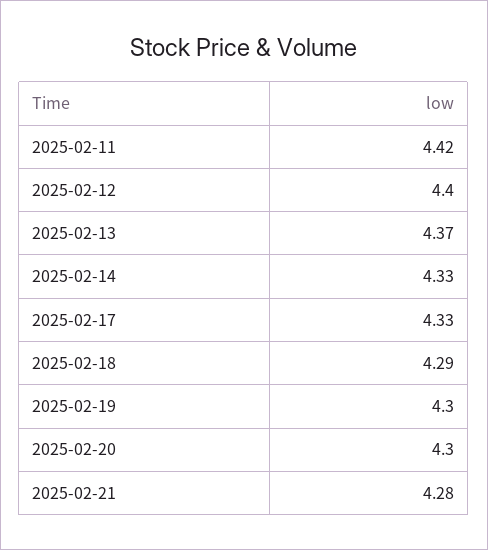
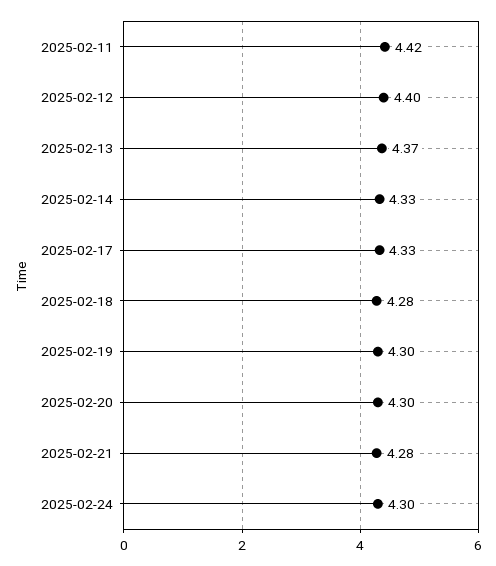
2025-02-18: 4.29 -> 4.28
2025-02-24: none -> 4.3

